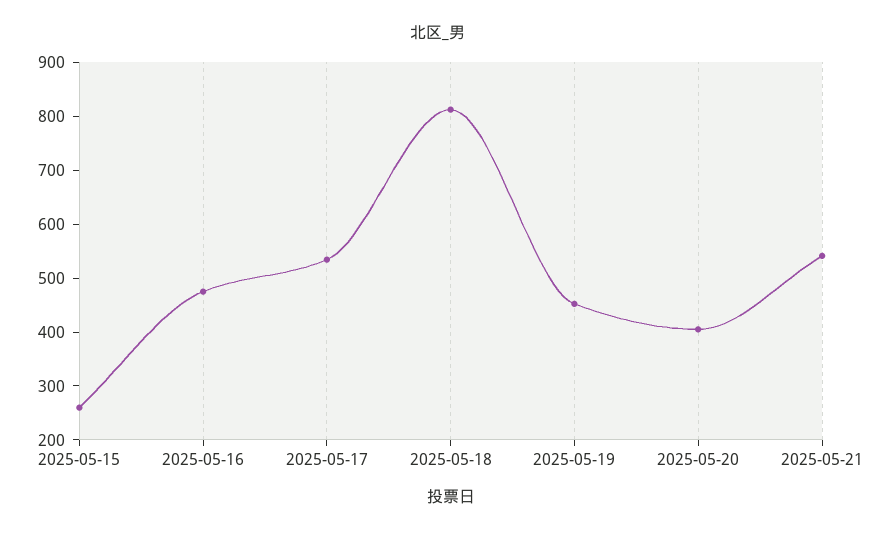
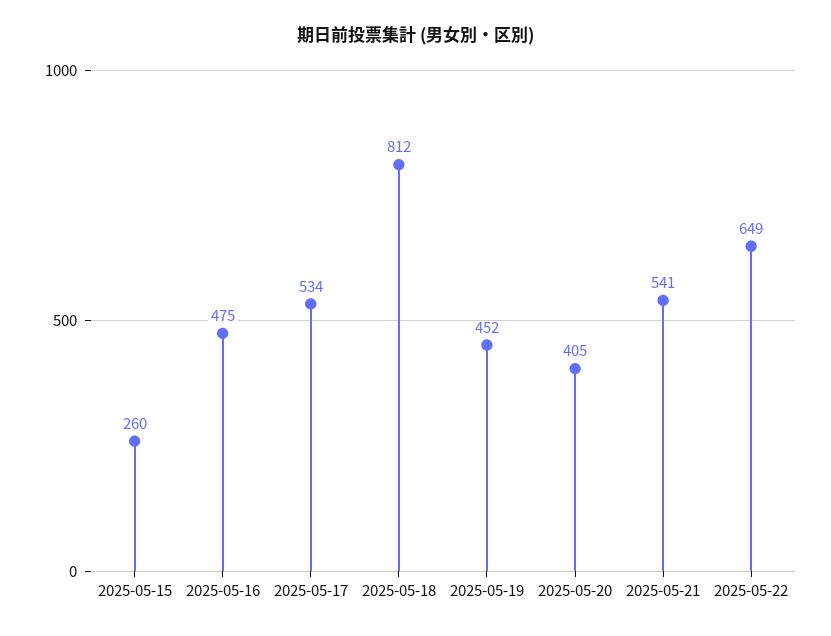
2025-05-22: none -> 649

